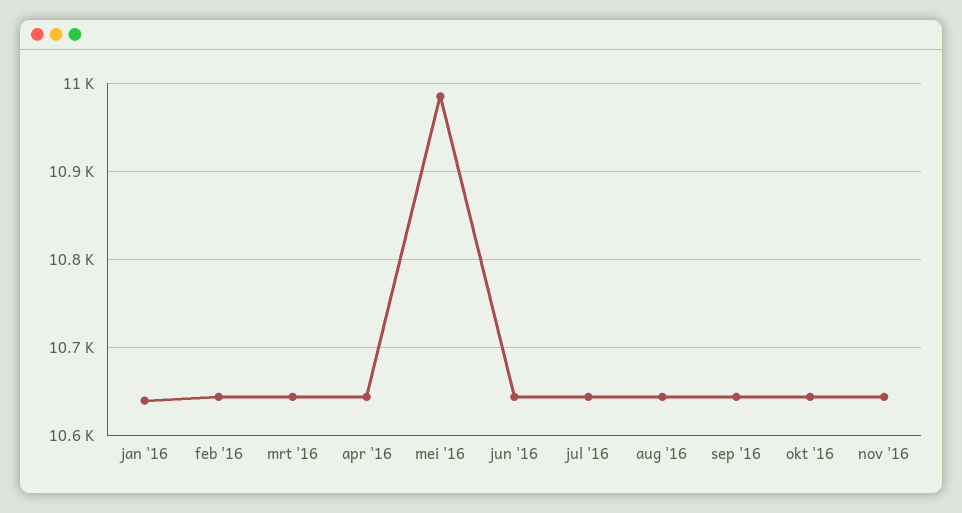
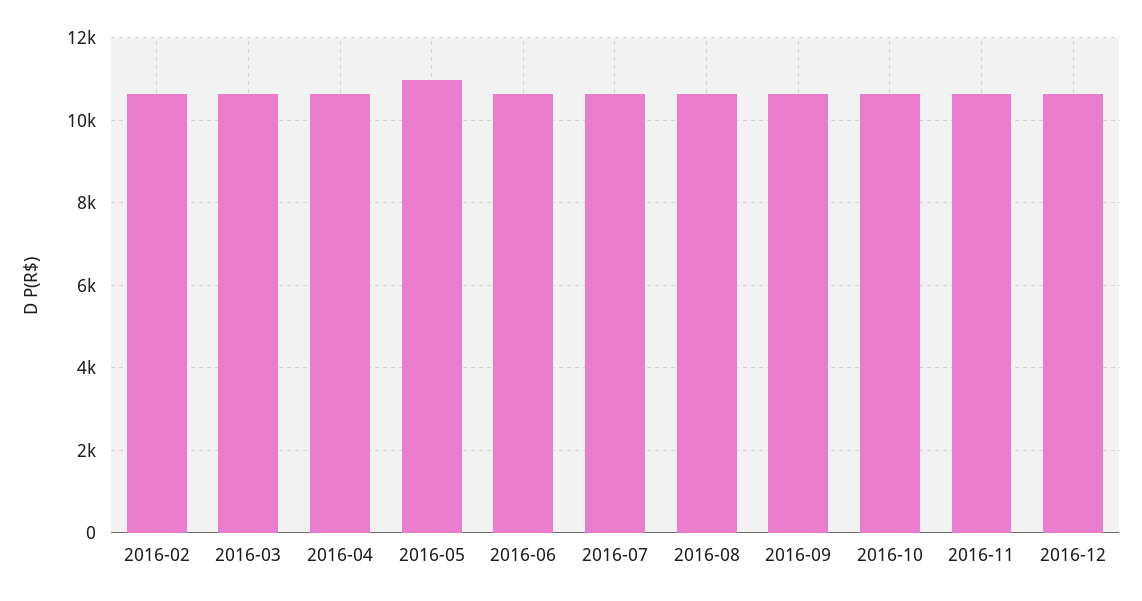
jan '16: 10640 -> none
2016-12: none -> 10600

